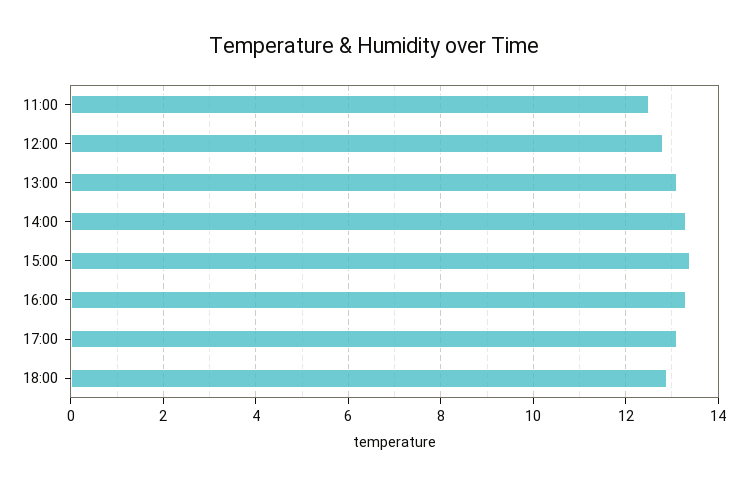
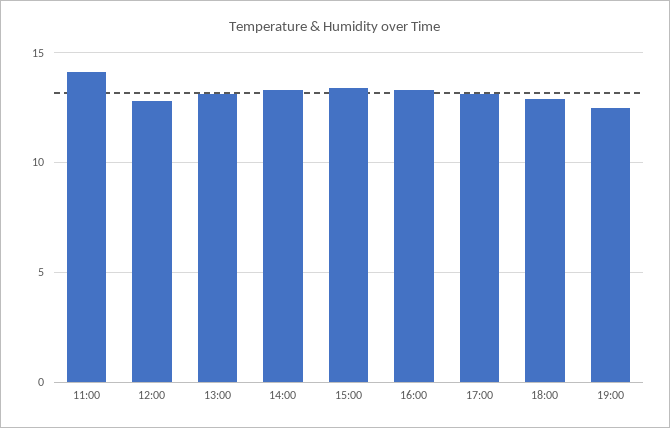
11:00: 12.5 -> 14
19:00: none -> 12.5

